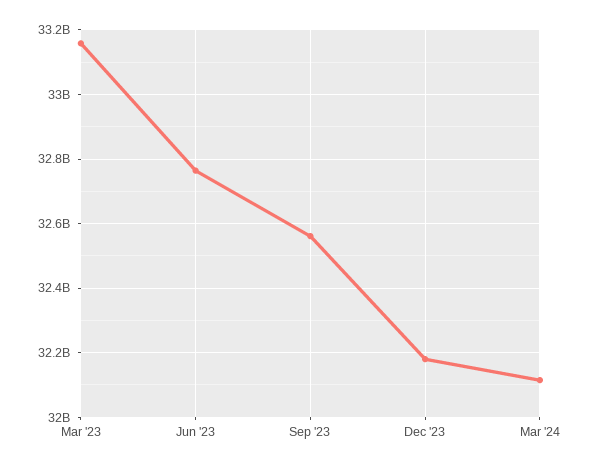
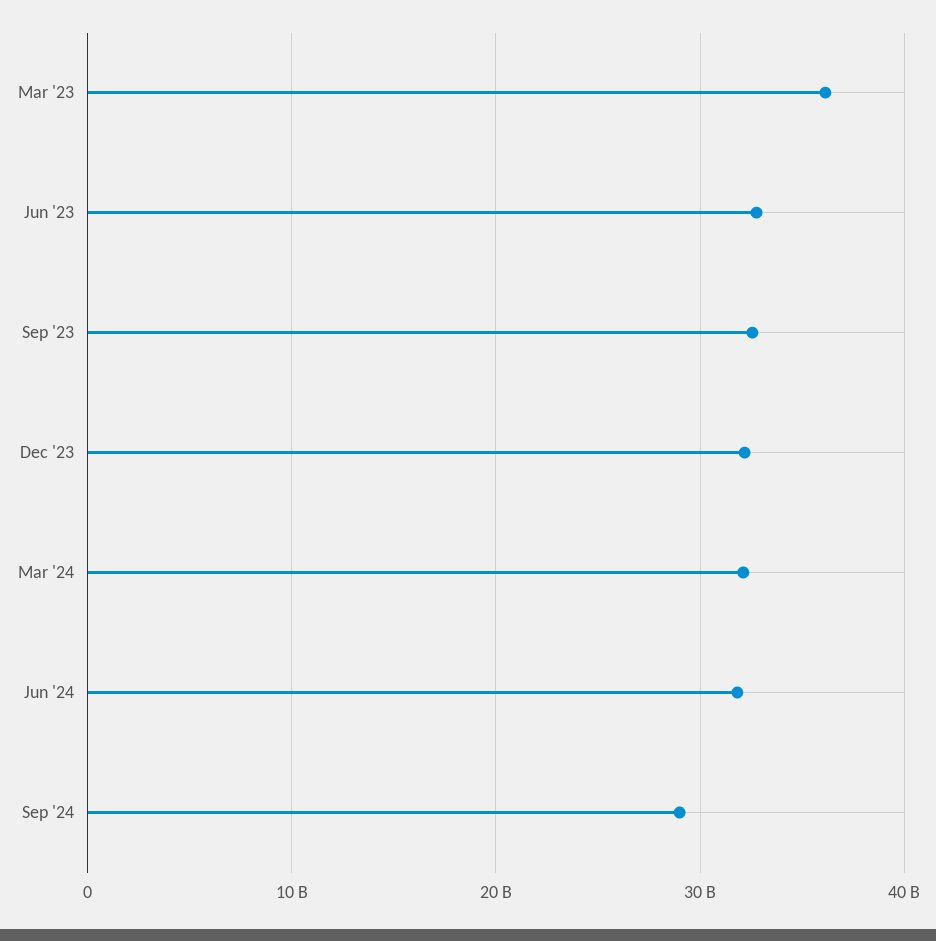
Mar '23: 33160000000 -> 36000000000
Jun '24: none -> 32000000000
Sep '24: none -> 29000000000

